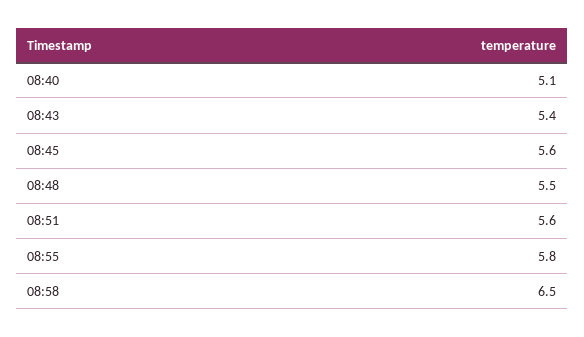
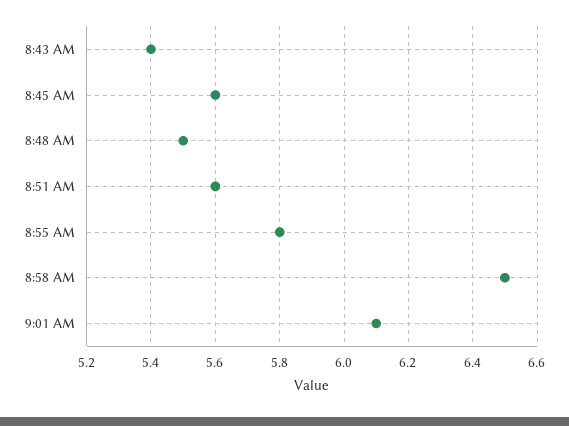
08:40: 5.1 -> none
9:01 AM: none -> 6.1

